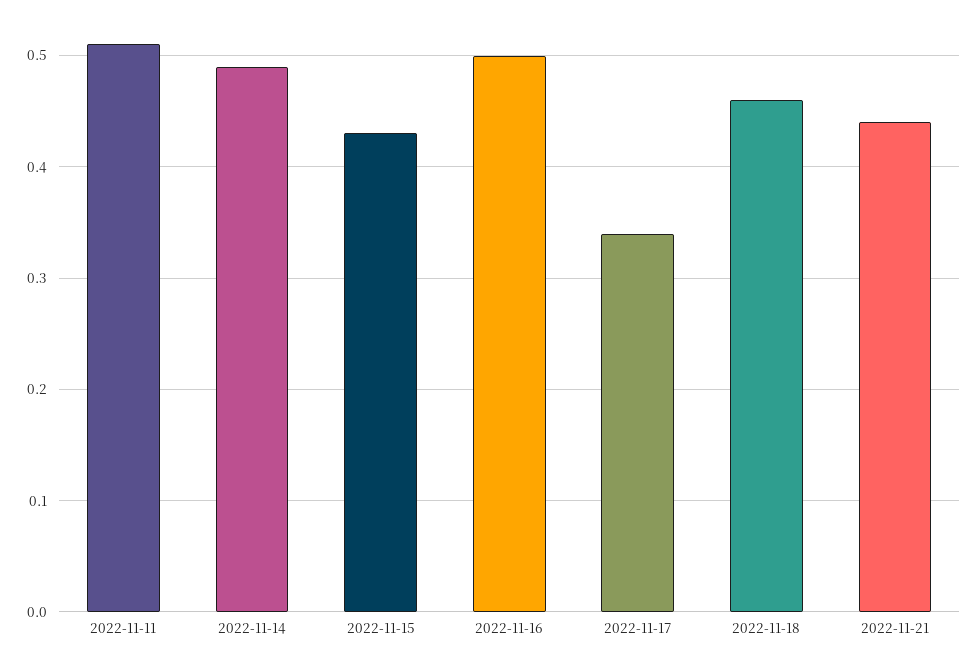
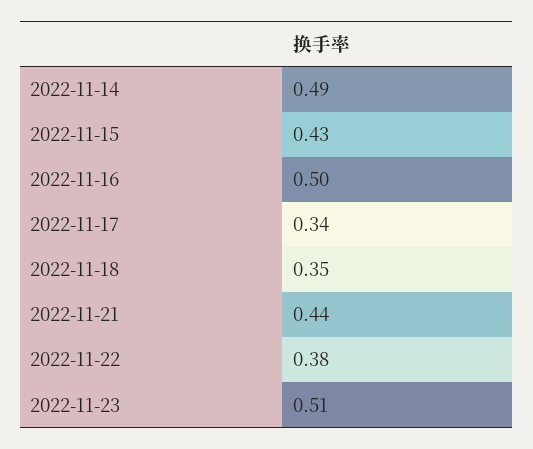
2022-11-11: 0.51 -> none
2022-11-18: 0.46 -> 0.35
2022-11-22: none -> 0.38
2022-11-23: none -> 0.51

